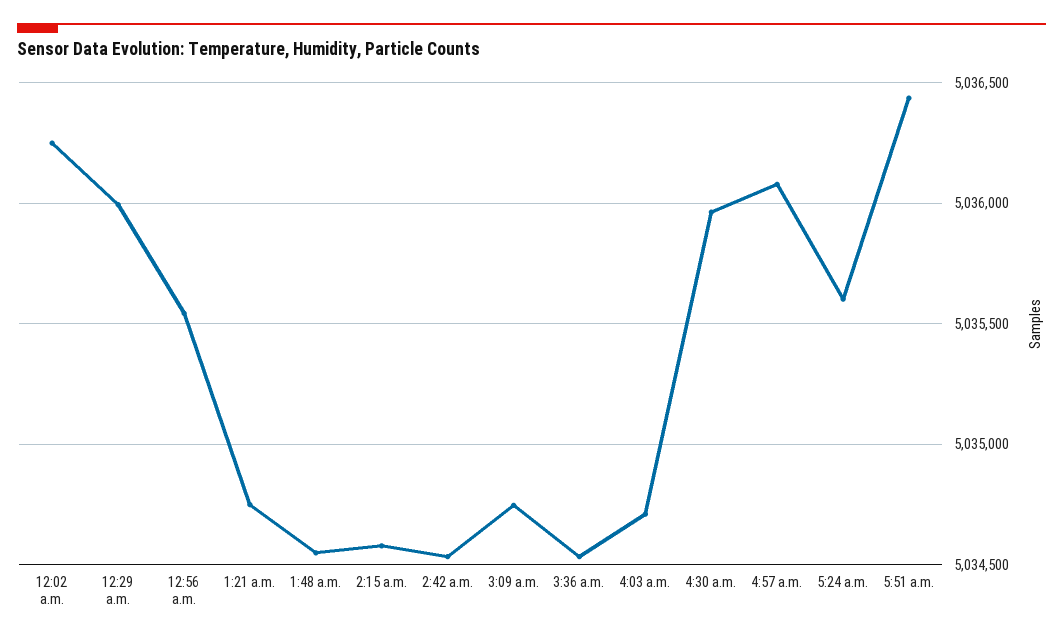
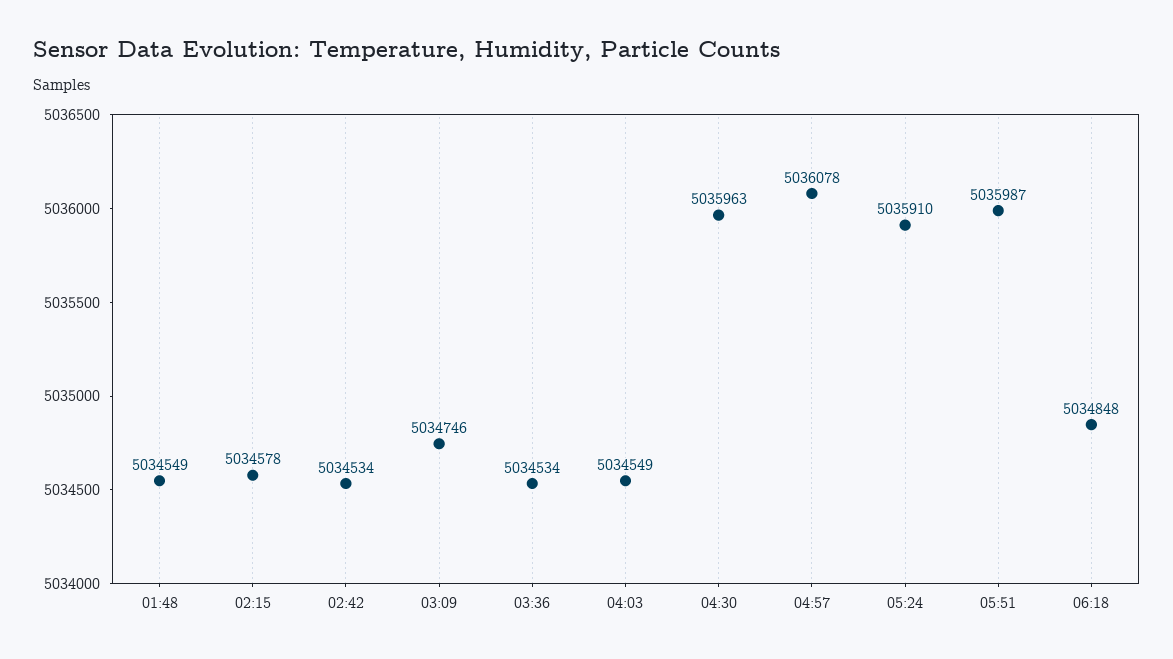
12:02 a.m.: 5036250 -> none
12:29 a.m.: 5036000 -> none
12:56 a.m.: 5035550 -> none
1:21 a.m.: 5034750 -> none
4:03 a.m.: 5034700 -> 5034549
5:24 a.m.: 5035600 -> 5035910
5:51 a.m.: 5036450 -> 5035987
06:18: none -> 5034848

